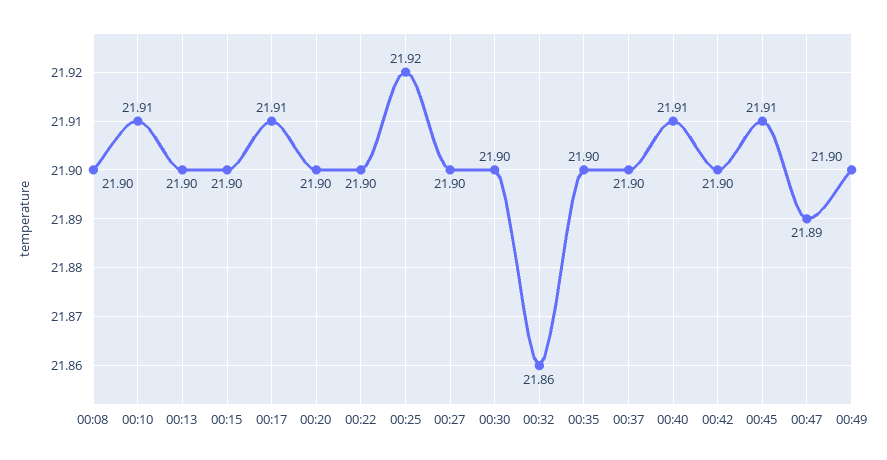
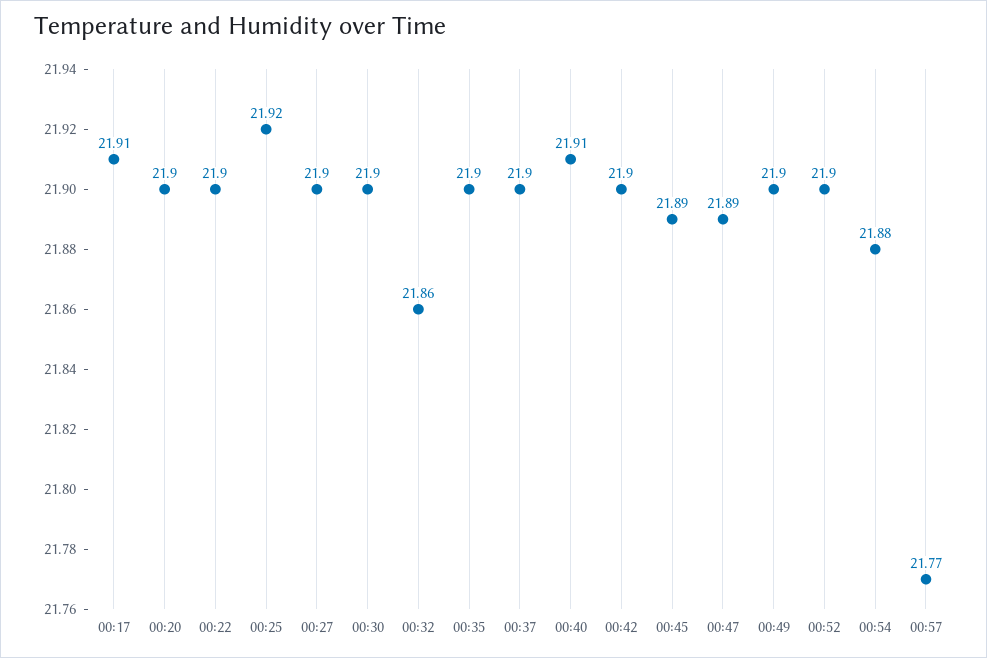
00:08: 21.9 -> none
00:10: 21.91 -> none
00:13: 21.9 -> none
00:15: 21.9 -> none
00:45: 21.91 -> 21.89
00:52: none -> 21.9
00:54: none -> 21.88
00:57: none -> 21.77

